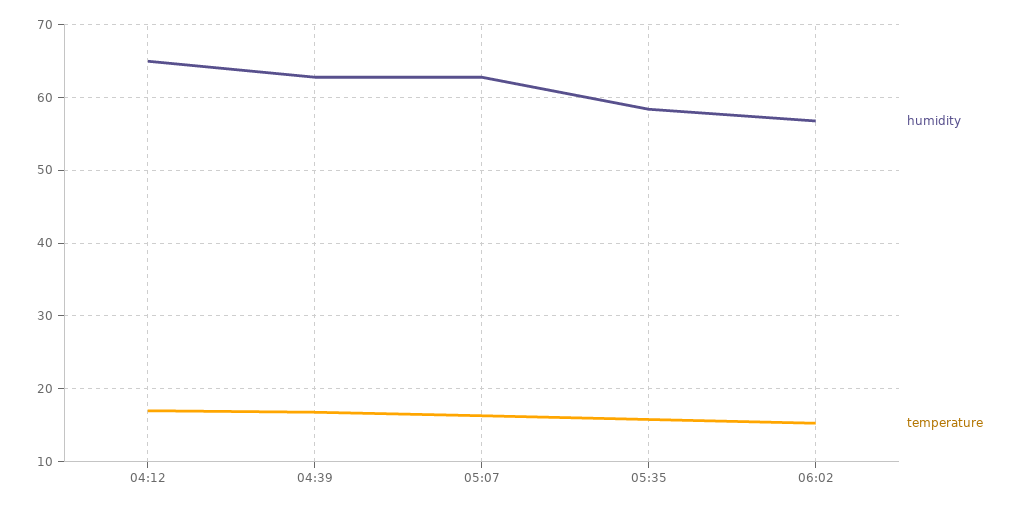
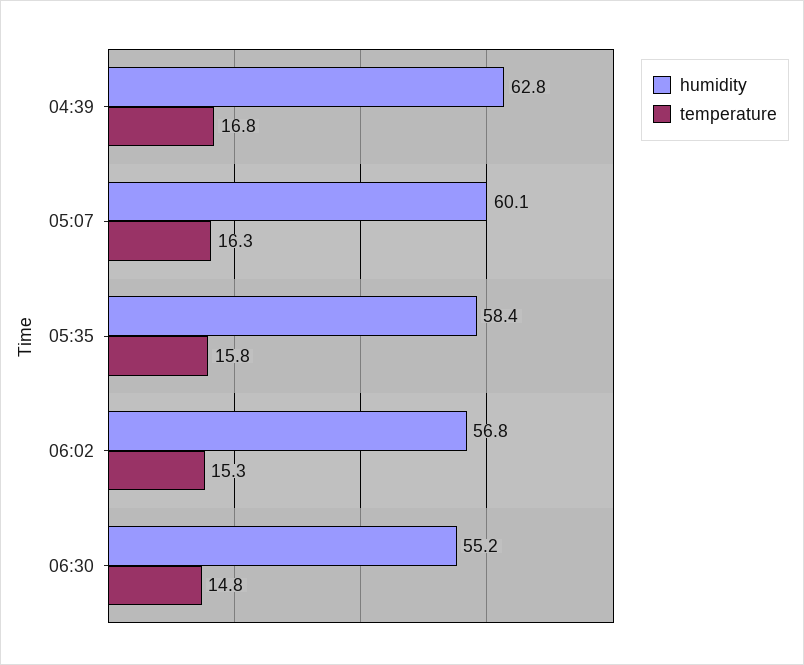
humidity, 04:12: 65 -> none
temperature, 04:12: 17 -> none
humidity, 05:07: 63 -> 60.1
humidity, 06:30: none -> 55.2
temperature, 06:30: none -> 14.8

